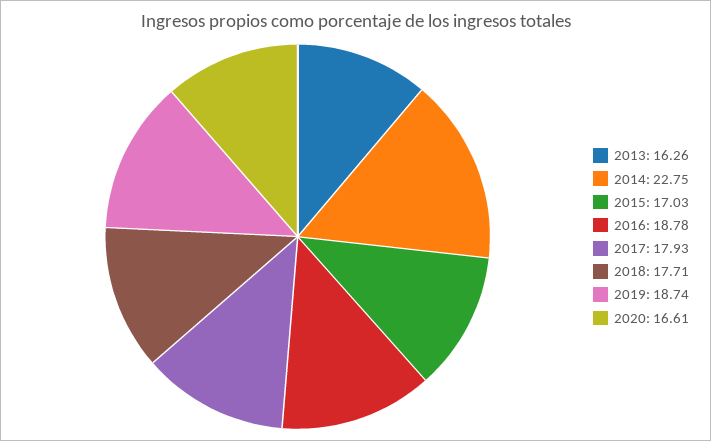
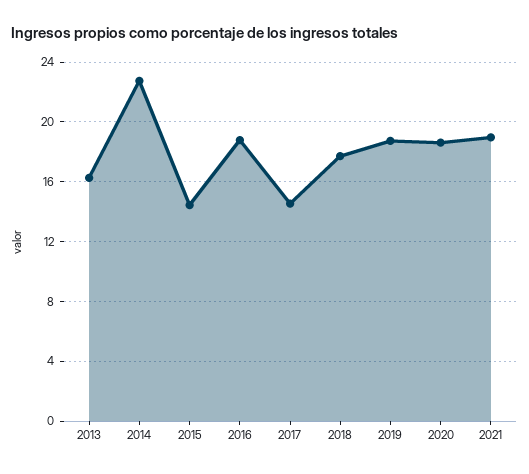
2015: 17.03 -> 14.5
2017: 17.93 -> 14.5
2020: 16.61 -> 18.5
2021: none -> 19

